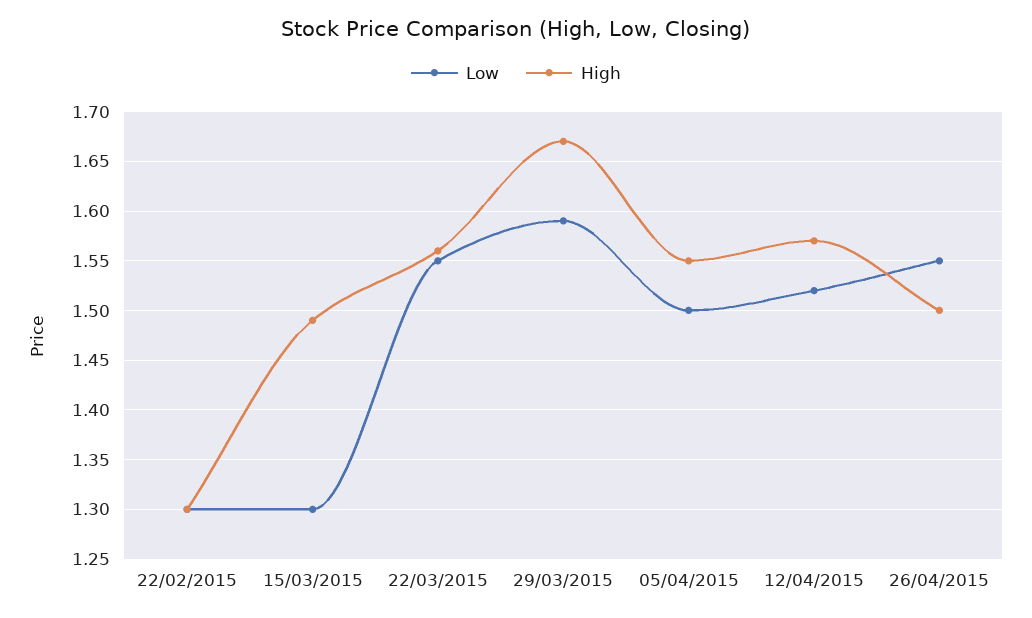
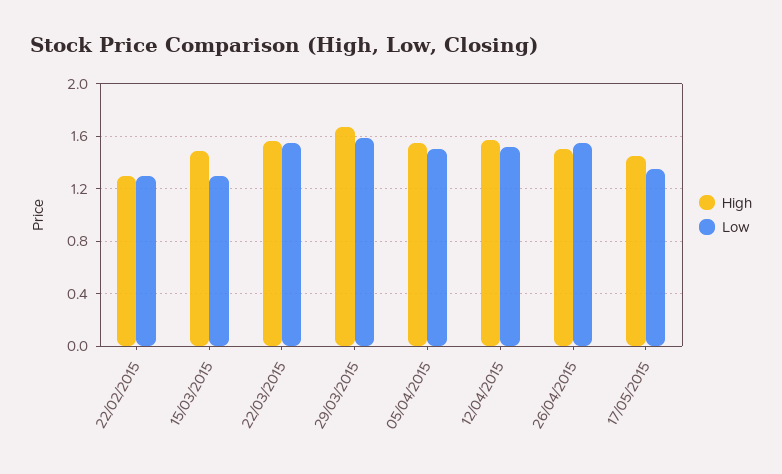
High, 17/05/2015: none -> 1.45
Low, 17/05/2015: none -> 1.35

